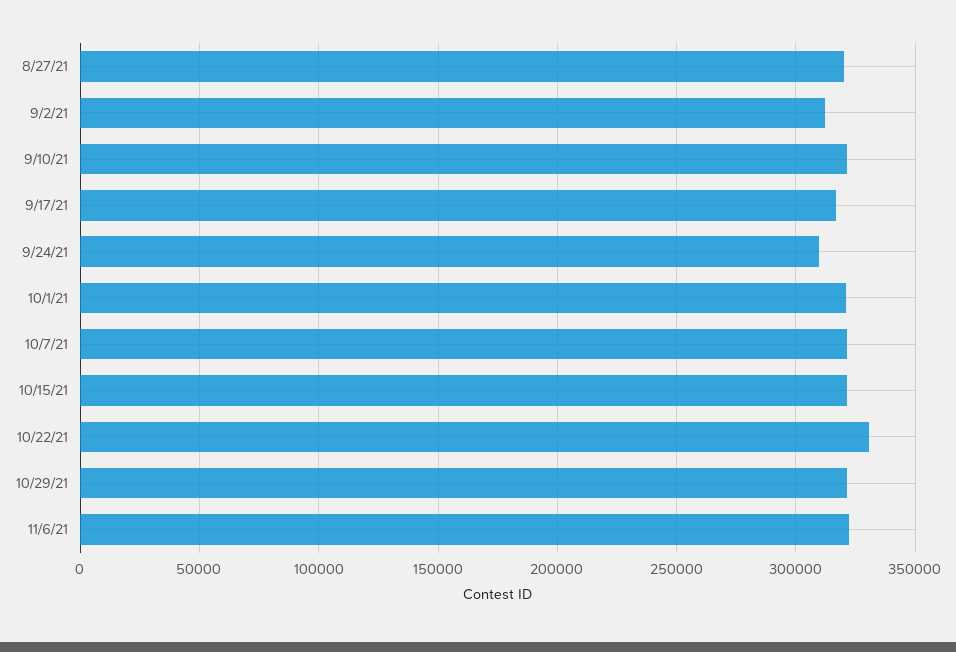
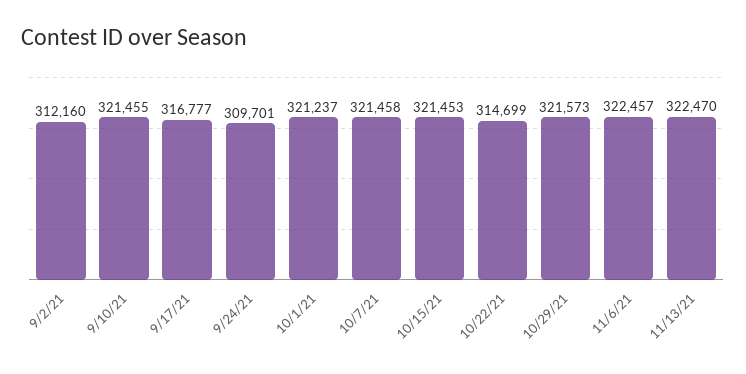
8/27/21: 320000 -> none
10/22/21: 330000 -> 314699
11/13/21: none -> 322470

